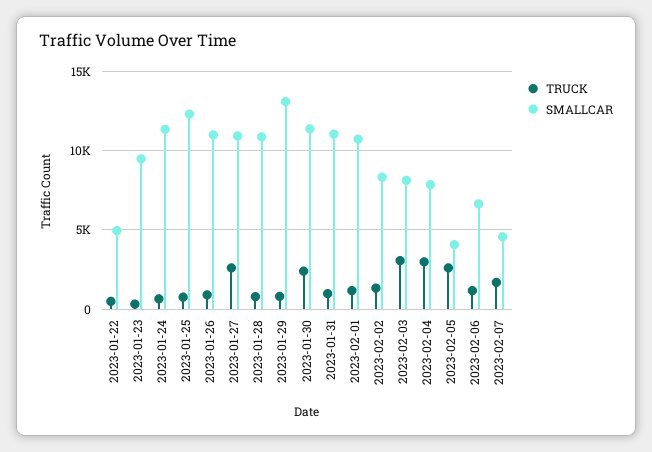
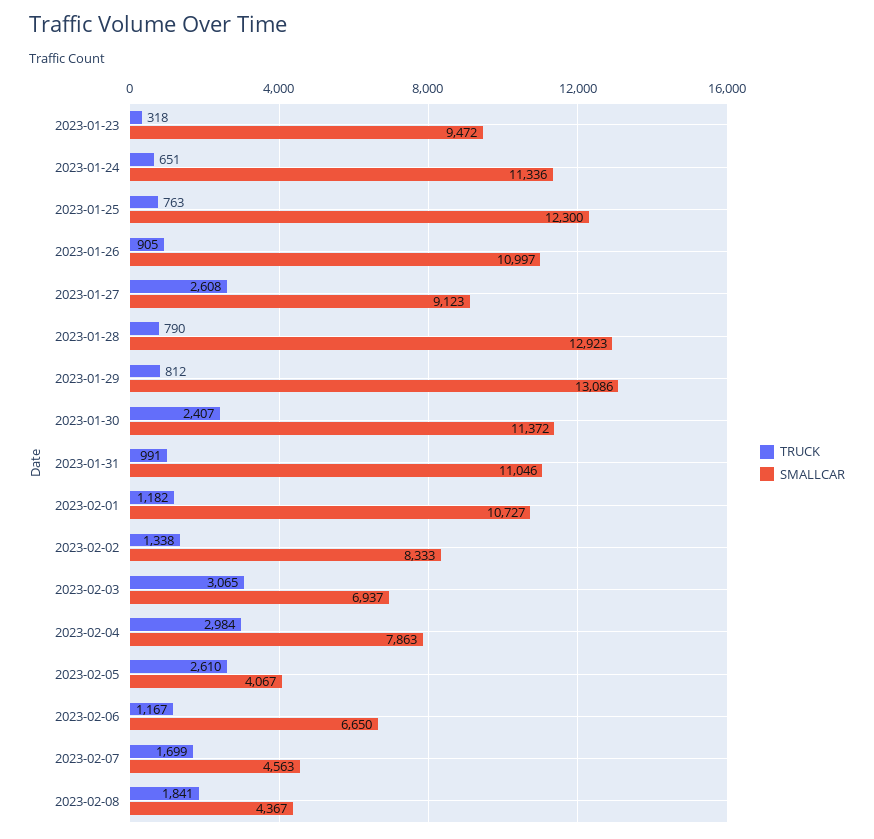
TRUCK, 2023-01-22: 500 -> none
SMALLCAR, 2023-01-22: 5000 -> none
SMALLCAR, 2023-01-27: 11000 -> 9123
SMALLCAR, 2023-01-28: 11000 -> 12923
SMALLCAR, 2023-02-03: 8000 -> 6937
TRUCK, 2023-02-08: none -> 1841
SMALLCAR, 2023-02-08: none -> 4367

